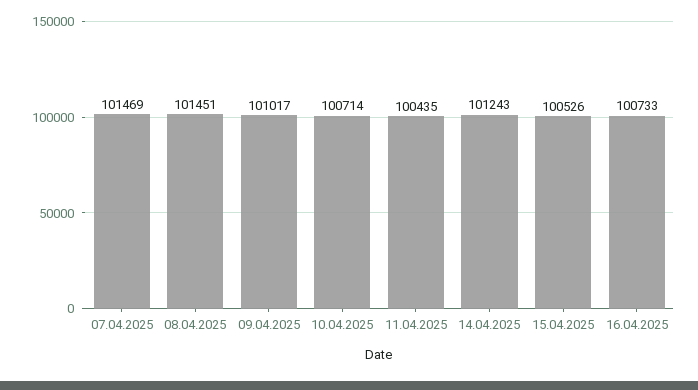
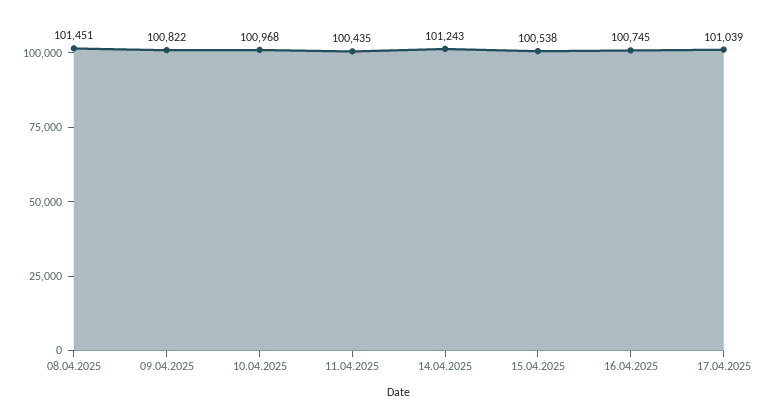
07.04.2025: 101469 -> none
09.04.2025: 101017 -> 100822
10.04.2025: 100714 -> 100968
15.04.2025: 100526 -> 100538
16.04.2025: 100733 -> 100745
17.04.2025: none -> 101039

